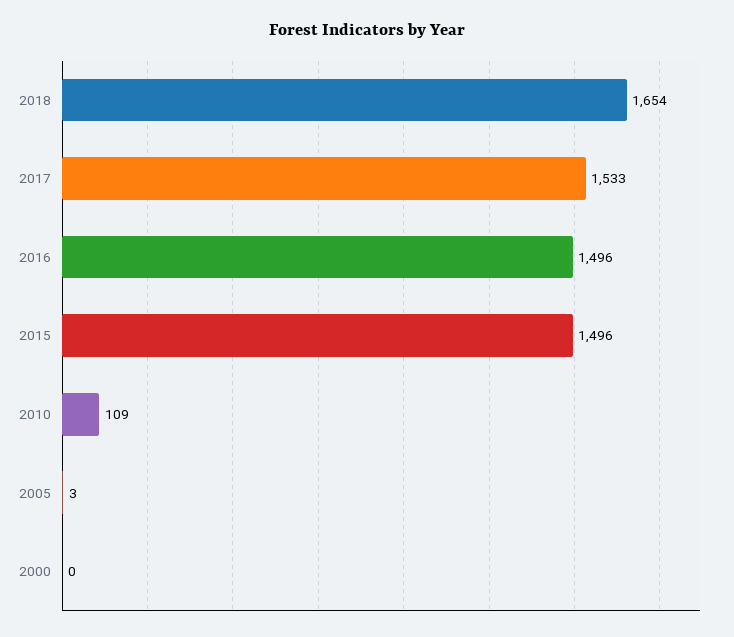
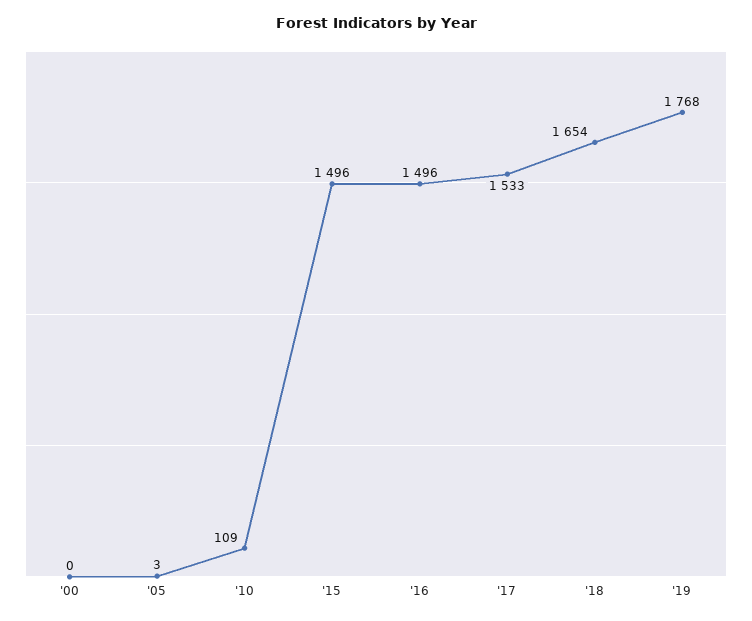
'19: none -> 1768

